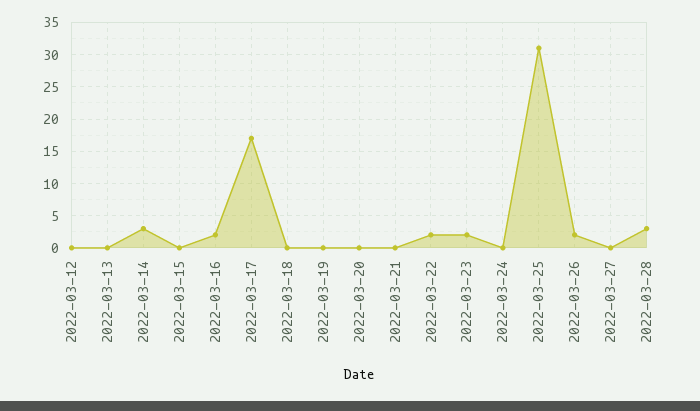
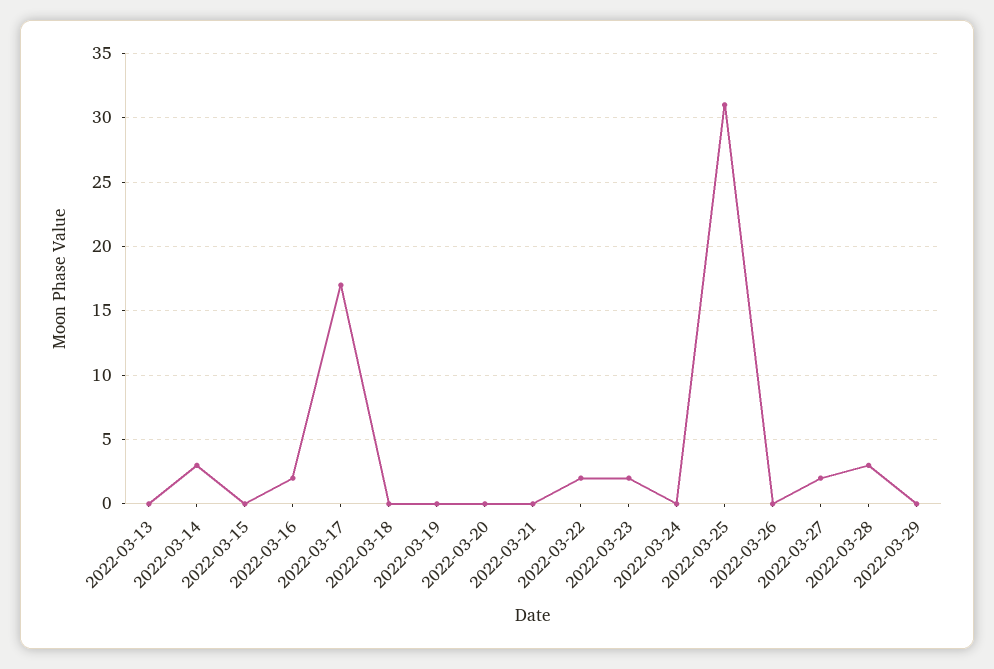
2022-03-12: 0 -> none
2022-03-26: 2 -> 0
2022-03-27: 0 -> 2
2022-03-29: none -> 0

